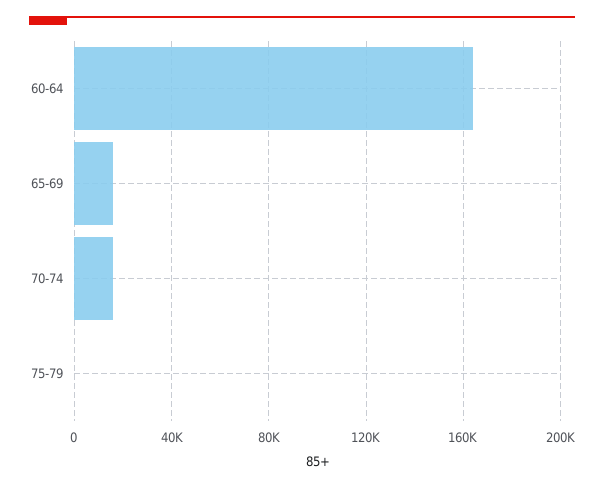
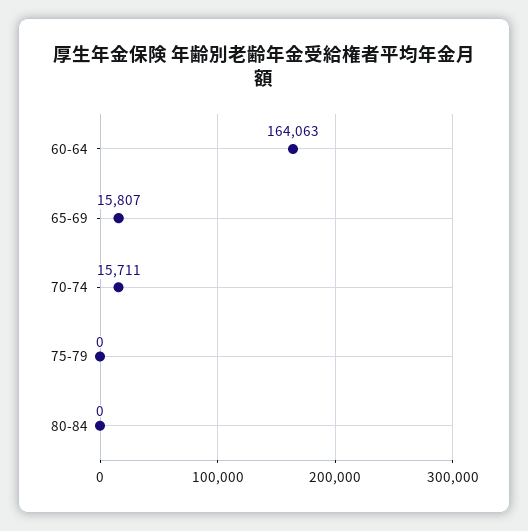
80-84: none -> 0

